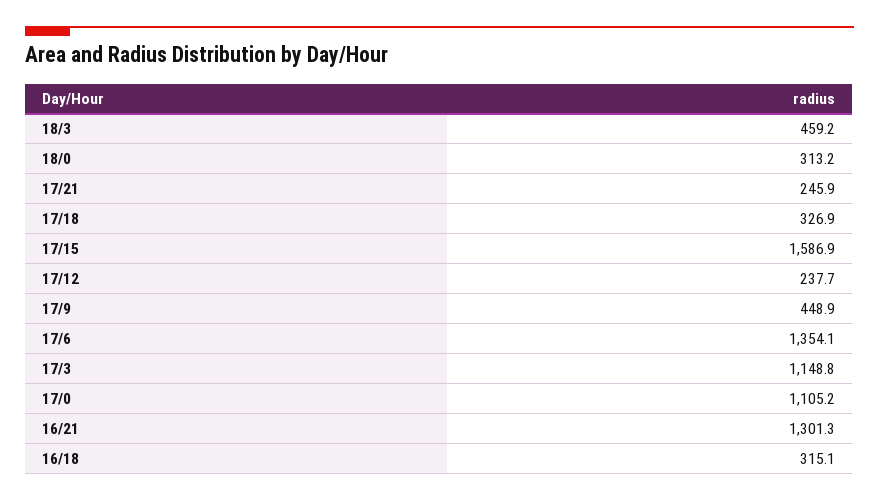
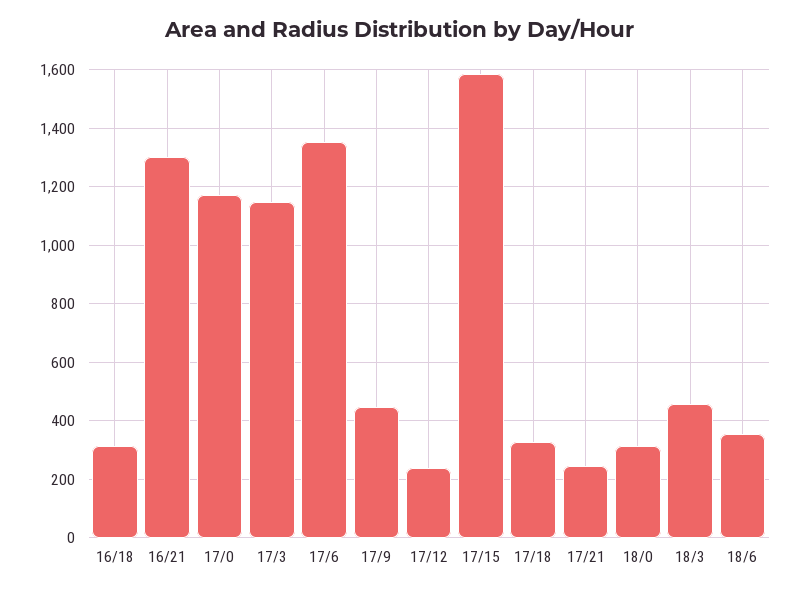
17/0: 1105.2 -> 1175
18/6: none -> 350

